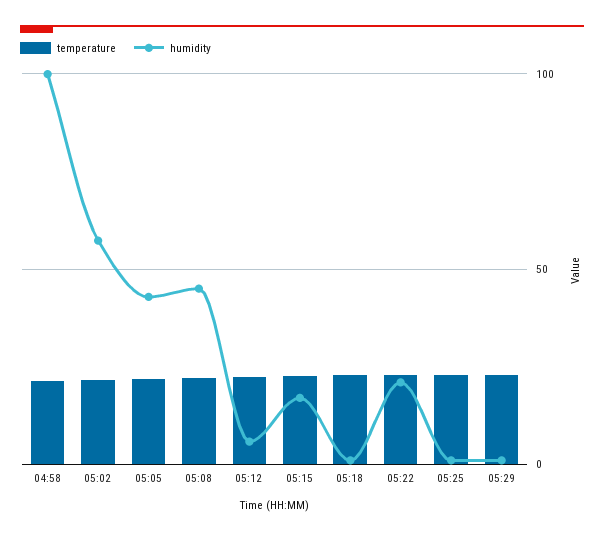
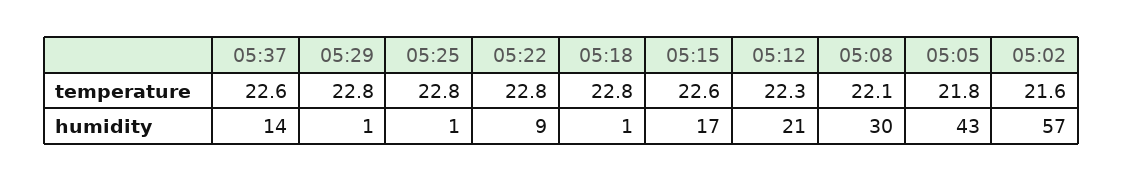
temperature, 04:58: 20 -> none
humidity, 04:58: 100 -> none
humidity, 05:08: 45 -> 30
humidity, 05:12: 5 -> 21
humidity, 05:22: 20 -> 9
temperature, 05:37: none -> 22.6
humidity, 05:37: none -> 14

